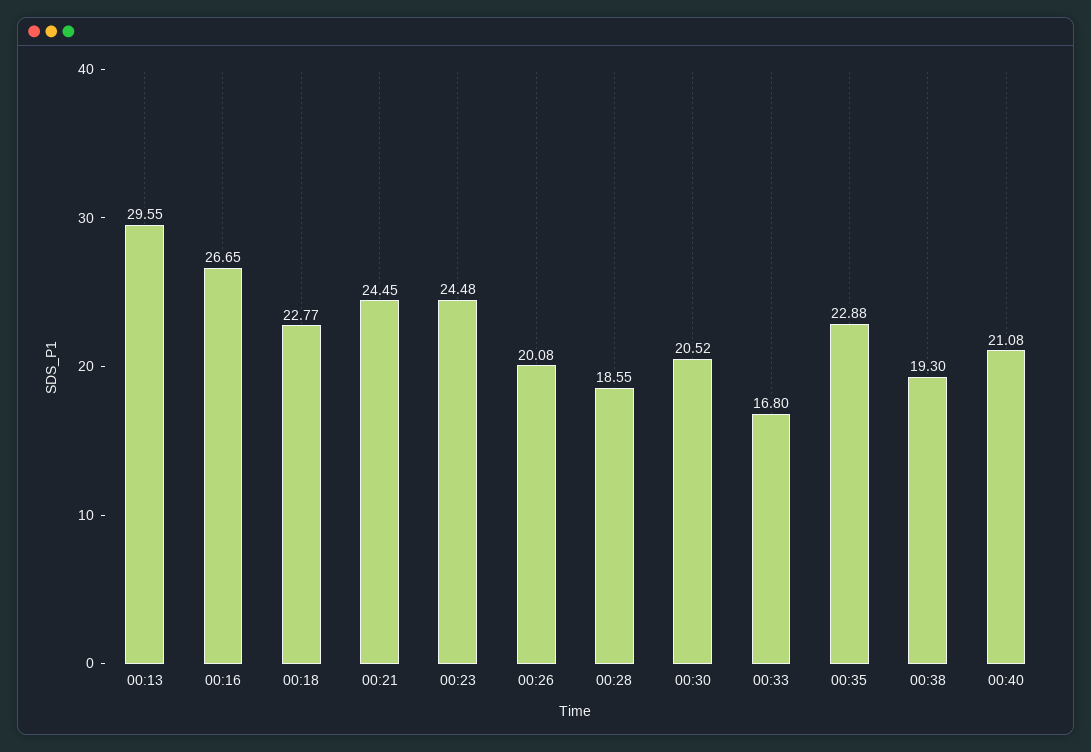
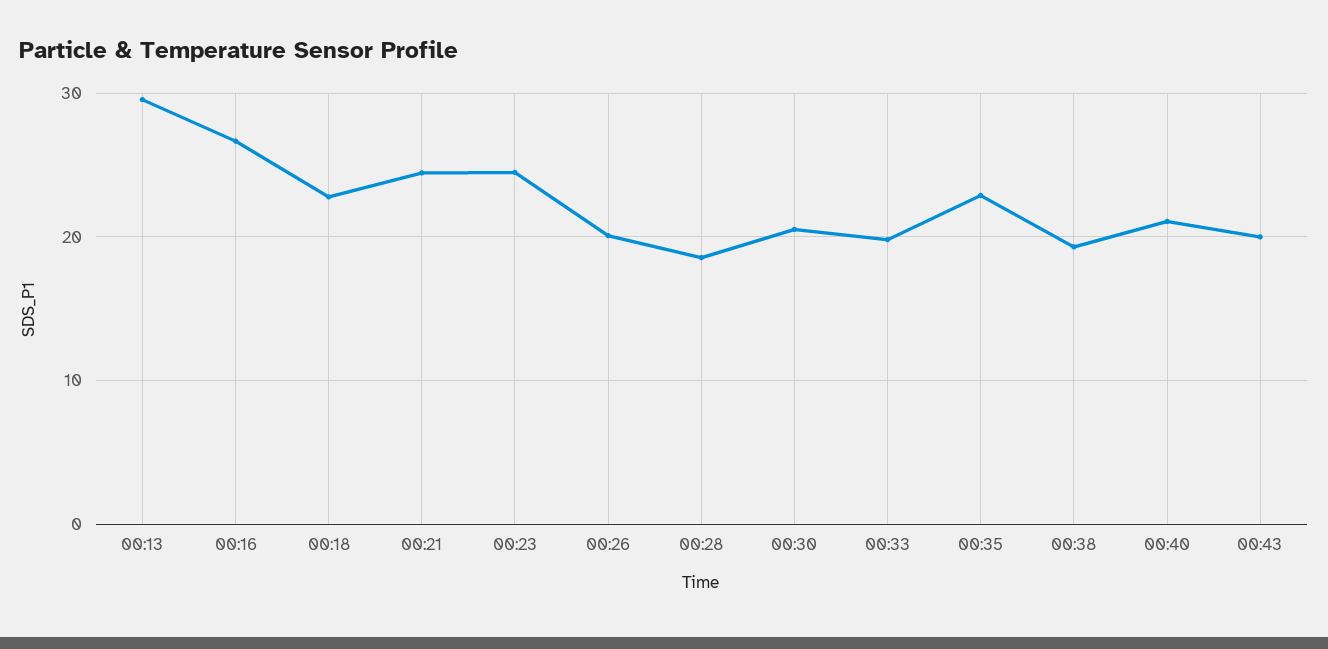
00:33: 16.8 -> 20
00:43: none -> 20

